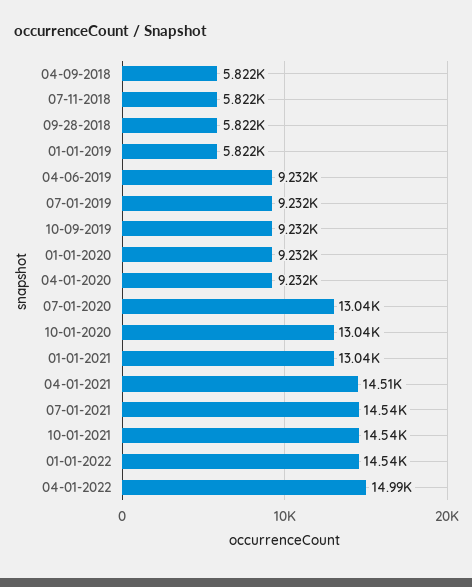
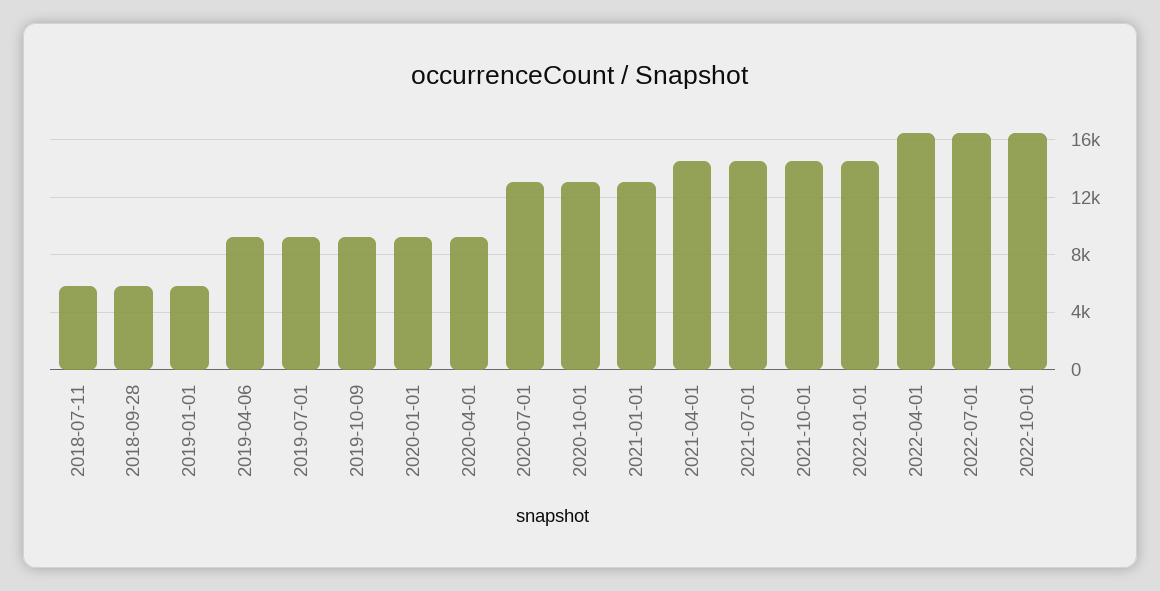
04-09-2018: 5822 -> none
04-01-2022: 14990 -> 16500
2022-07-01: none -> 16500
2022-10-01: none -> 16500

